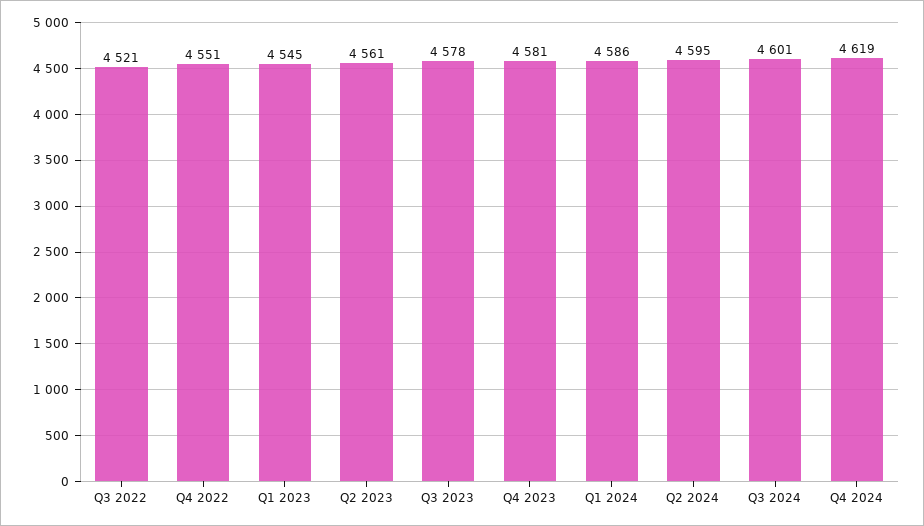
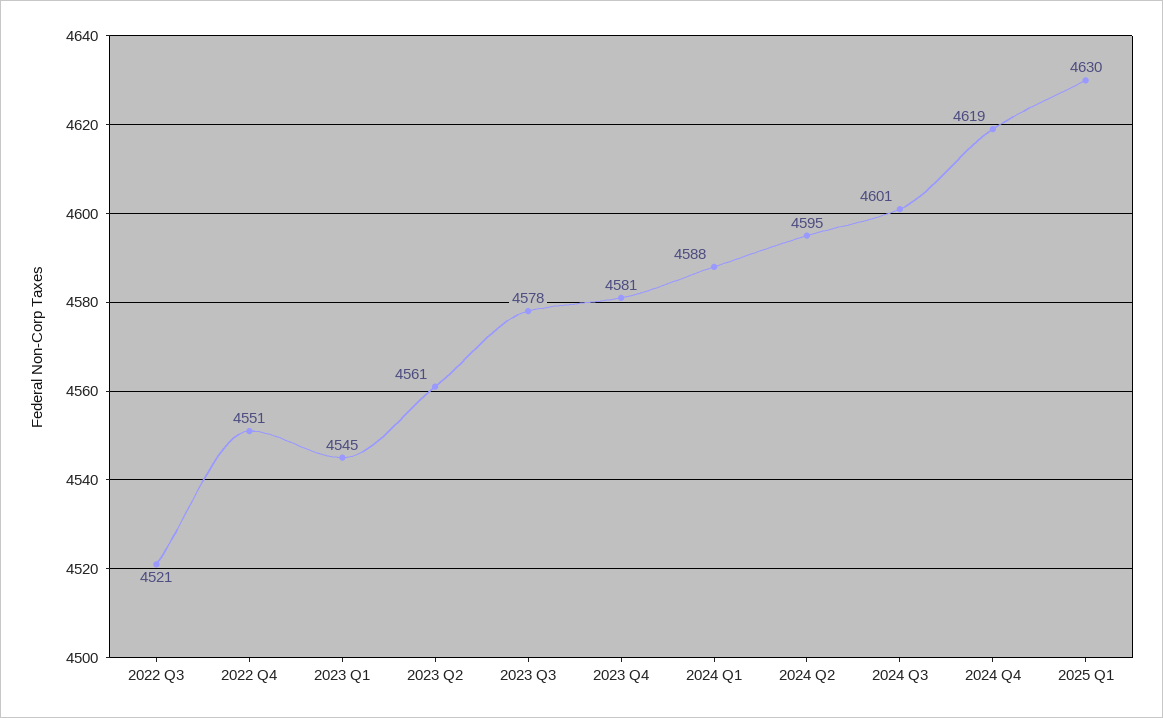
Q1 2024: 4586 -> 4588
2025 Q1: none -> 4630

